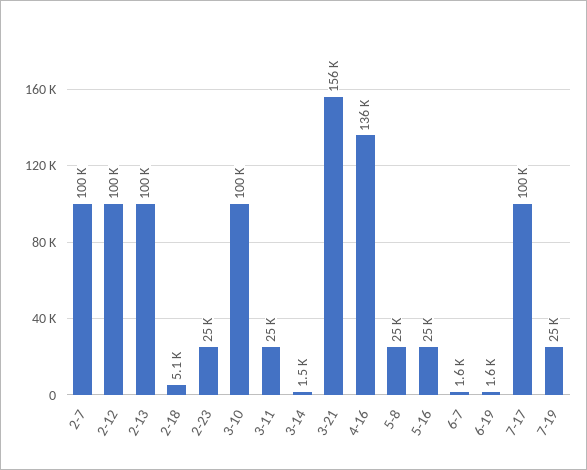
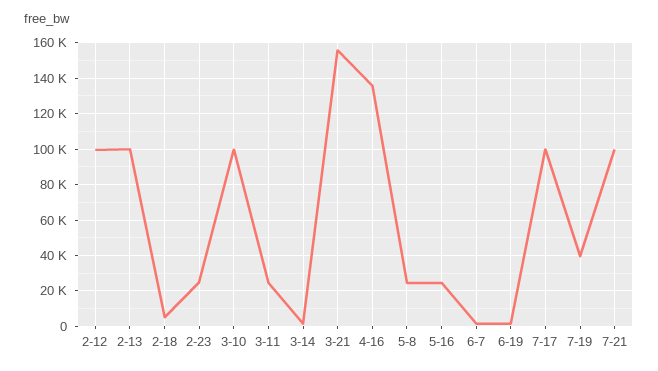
2-7: 100000 -> none
7-19: 25000 -> 40000
7-21: none -> 100000

